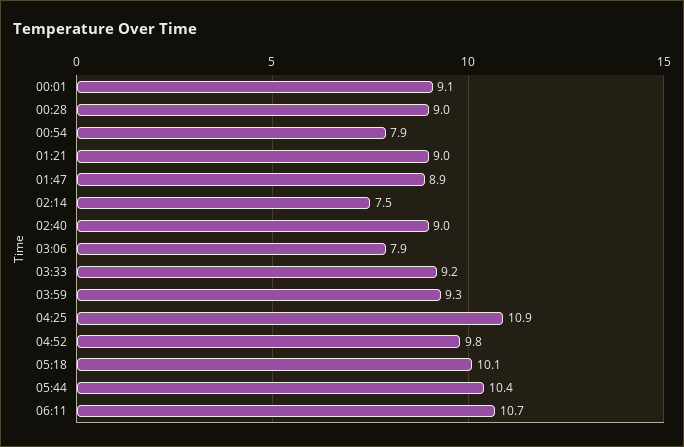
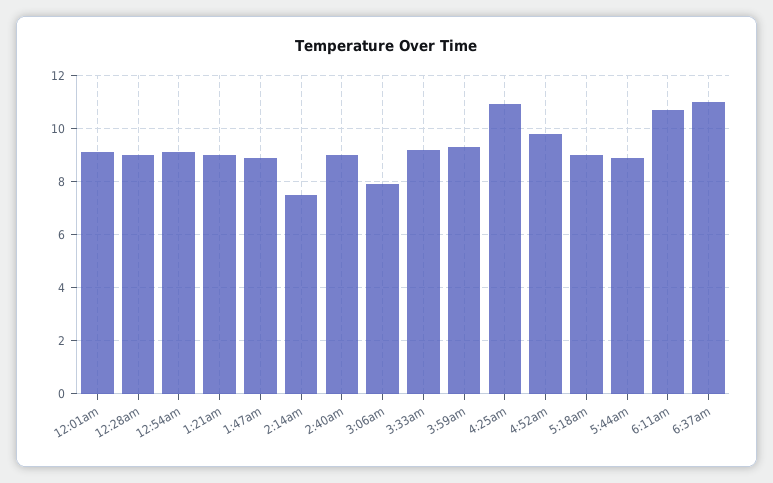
00:54: 7.9 -> 9
05:18: 10.1 -> 9
05:44: 10.4 -> 9
6:37am: none -> 11

